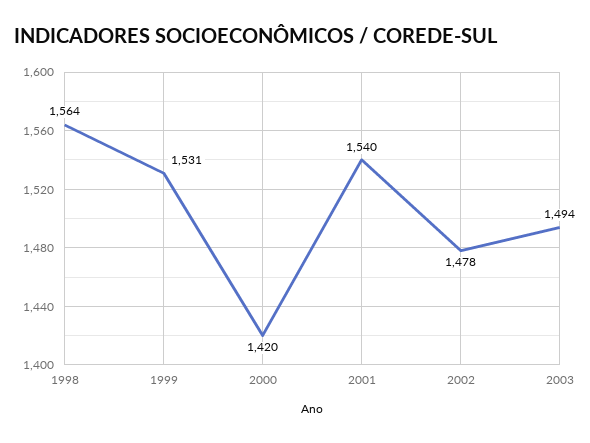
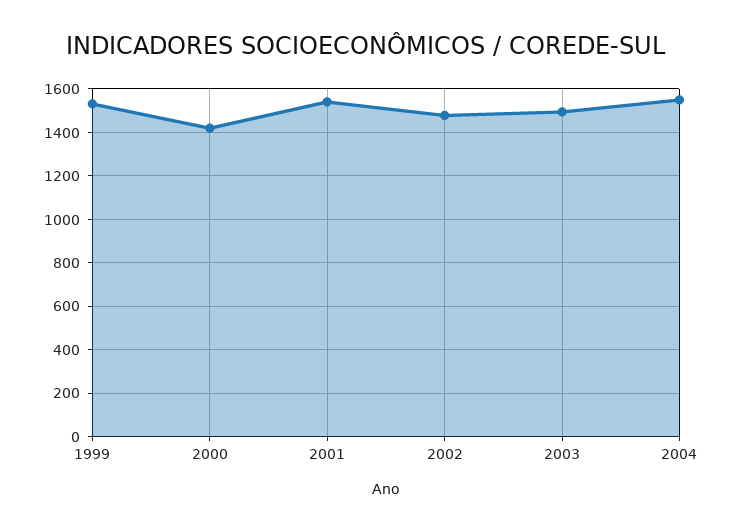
1998: 1564 -> none
2004: none -> 1550

